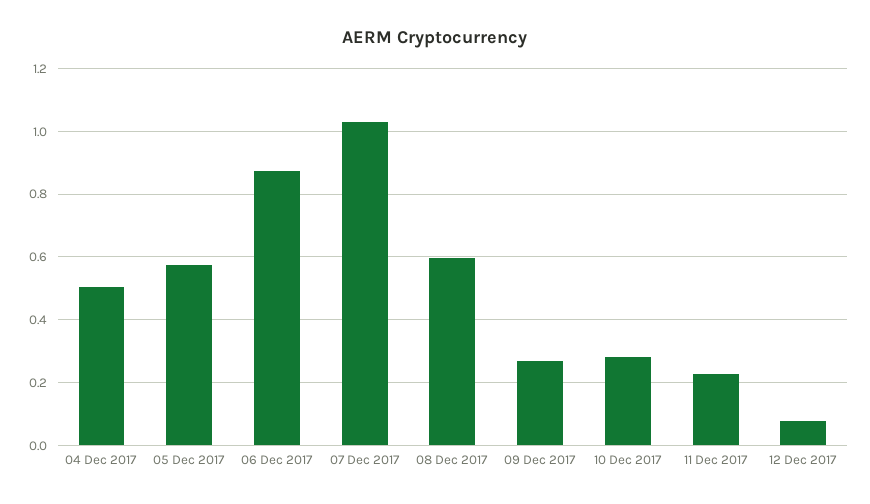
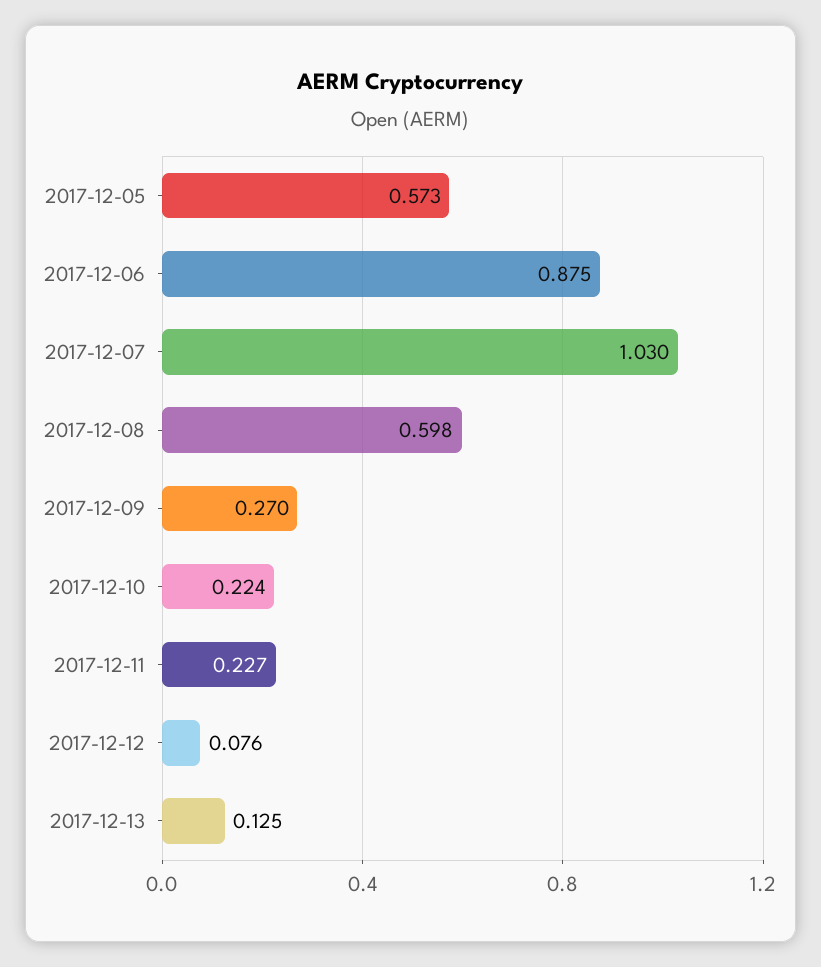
04 Dec 2017: 0.5 -> none
10 Dec 2017: 0.28 -> 0.224
2017-12-13: none -> 0.125

